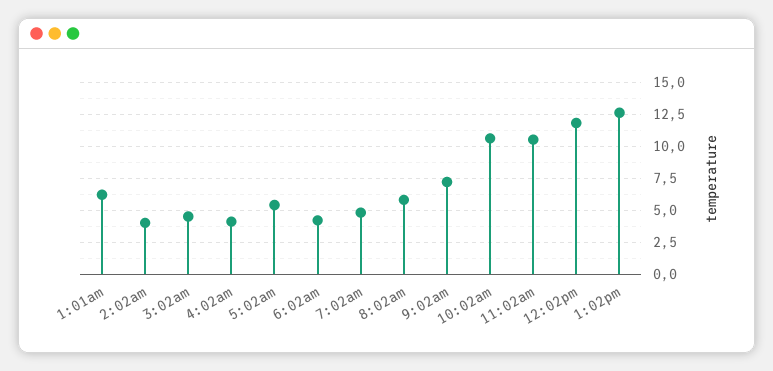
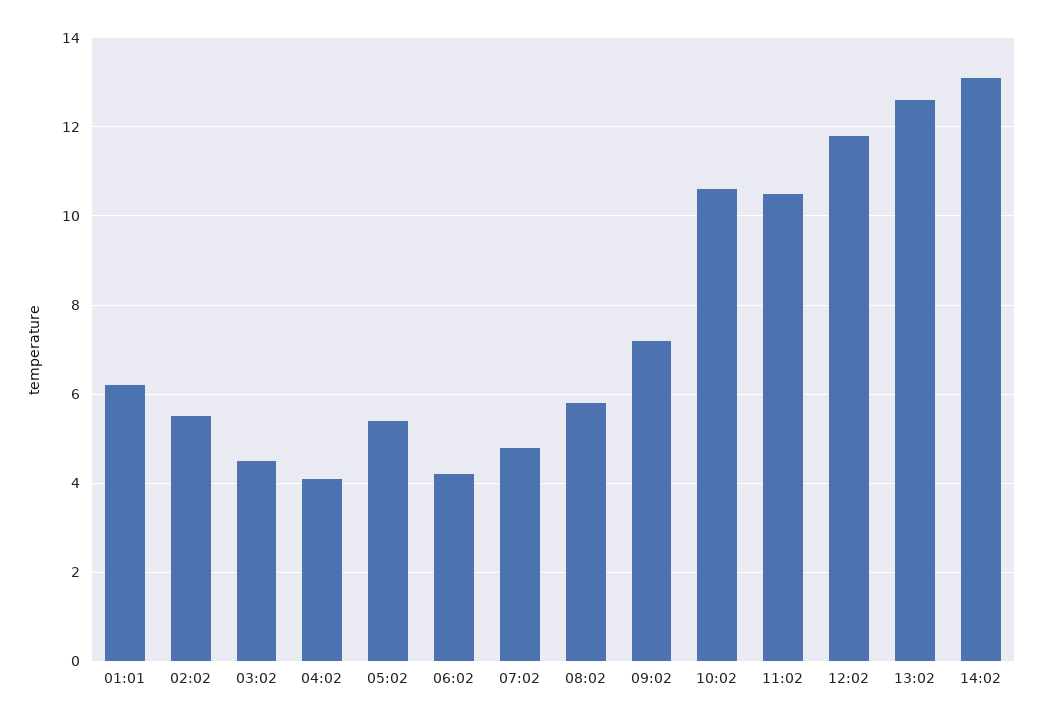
2:02am: 4 -> 5.5
14:02: none -> 13

